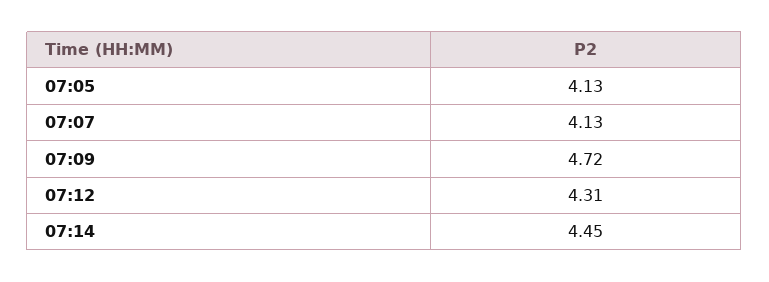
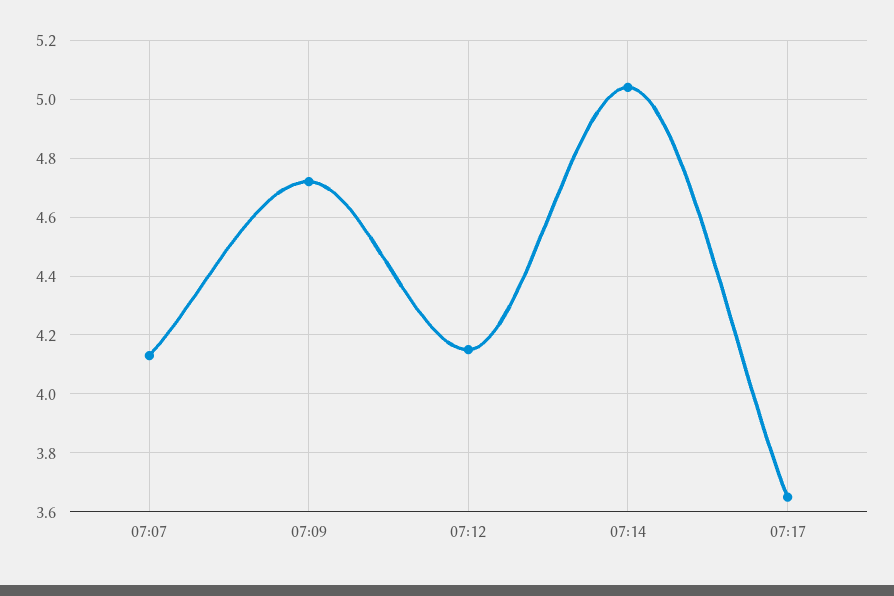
07:05: 4.13 -> none
07:12: 4.31 -> 4.15
07:14: 4.45 -> 5.05
07:17: none -> 3.65

